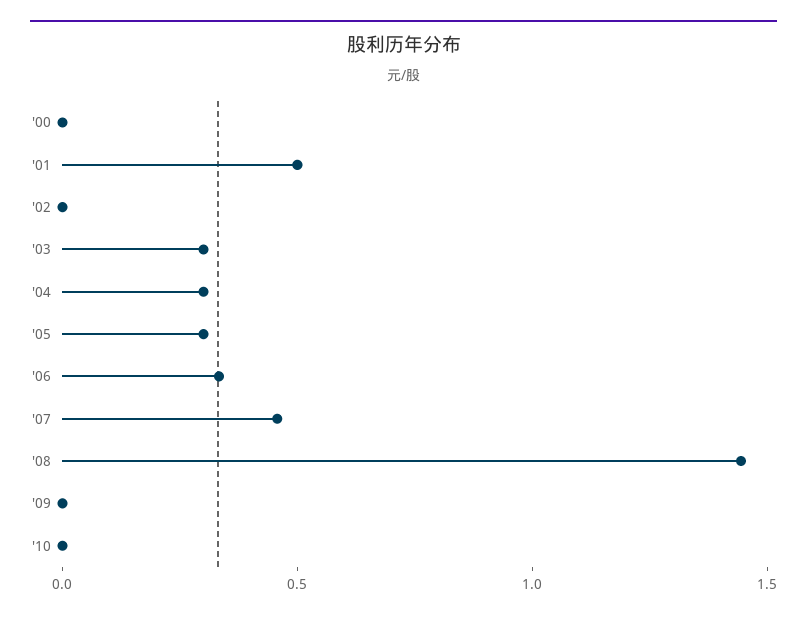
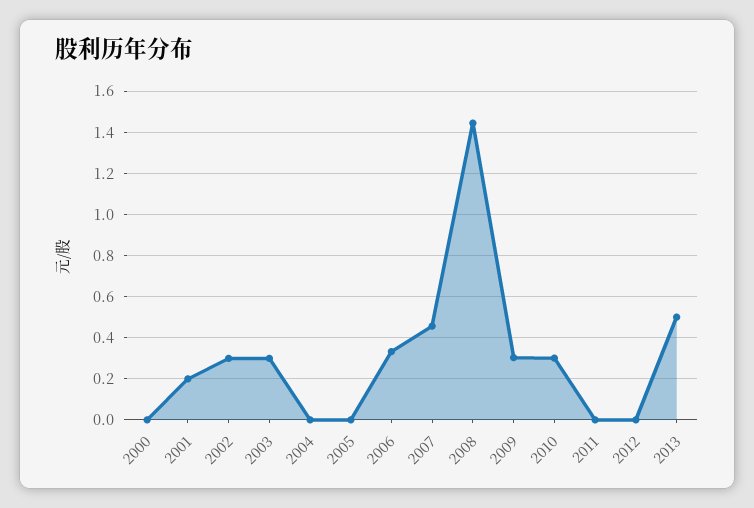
'01: 0.5 -> 0.2
'02: 0 -> 0.3
'04: 0.3 -> 0
'05: 0.3 -> 0
'09: 0 -> 0.3
'10: 0 -> 0.3
2011: none -> 0
2012: none -> 0
2013: none -> 0.5

